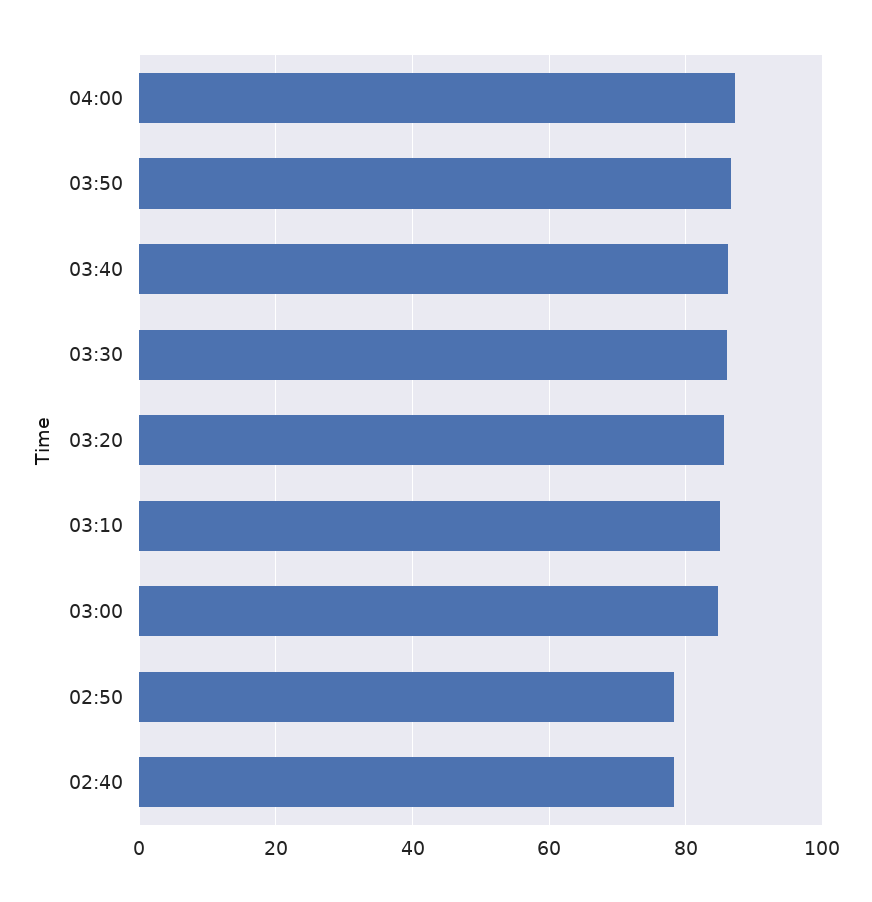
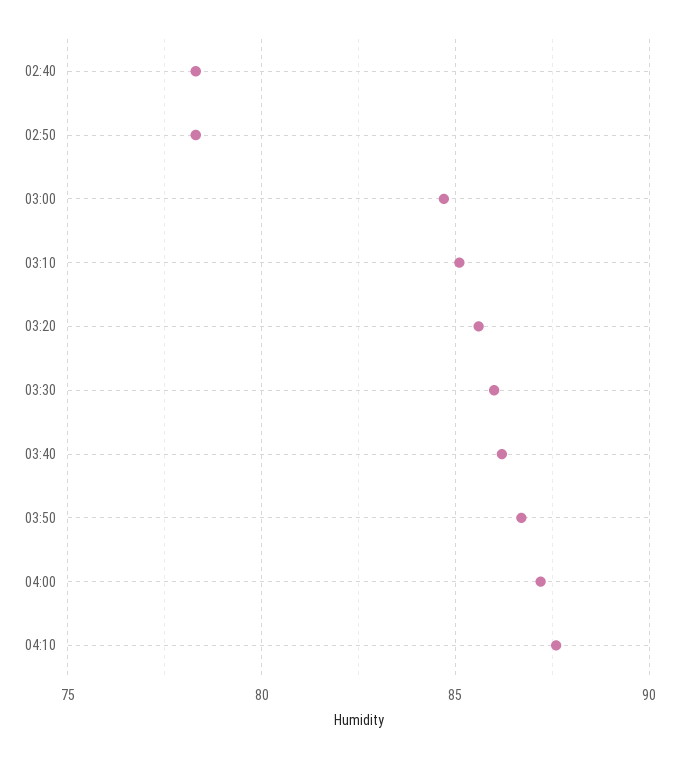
04:10: none -> 87.5

